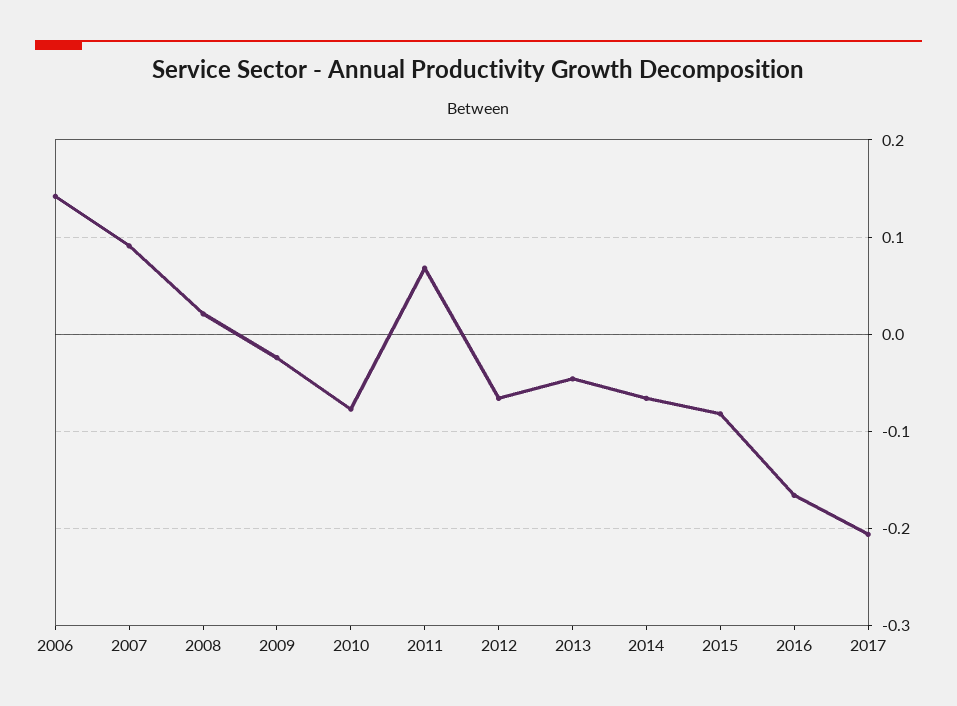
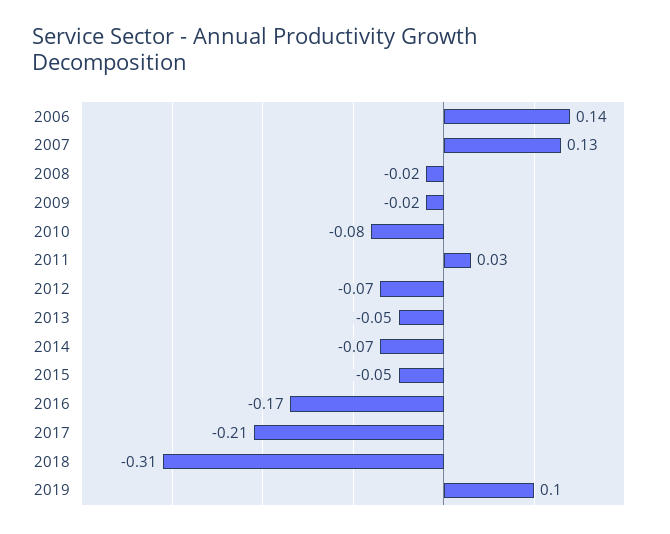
2007: 0.09 -> 0.13
2008: 0.02 -> -0.02
2011: 0.07 -> 0.03
2015: -0.08 -> -0.05
2018: none -> -0.31
2019: none -> 0.1

